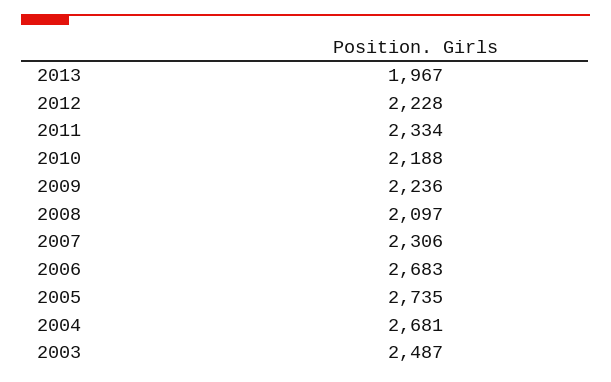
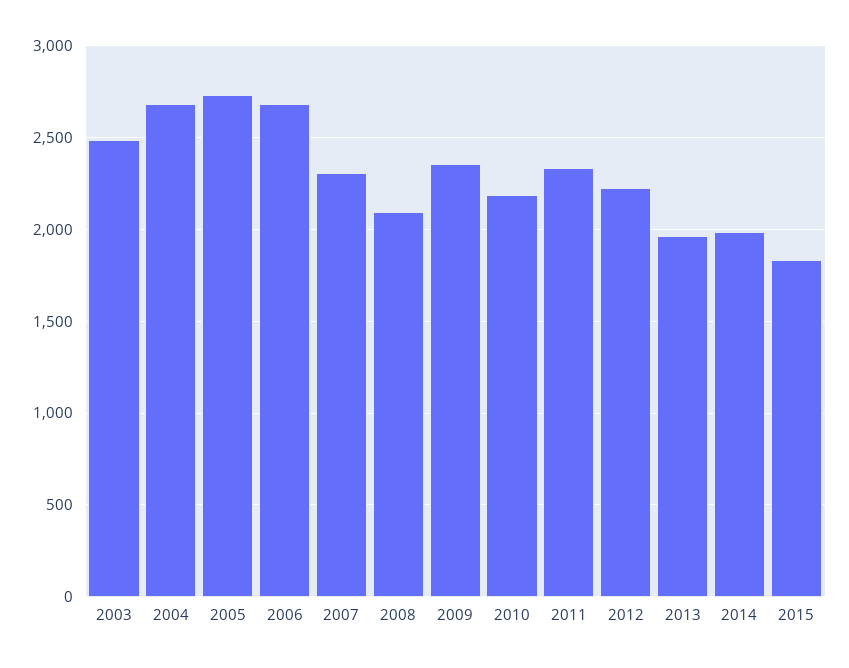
2009: 2236 -> 2350
2014: none -> 2000
2015: none -> 1850

